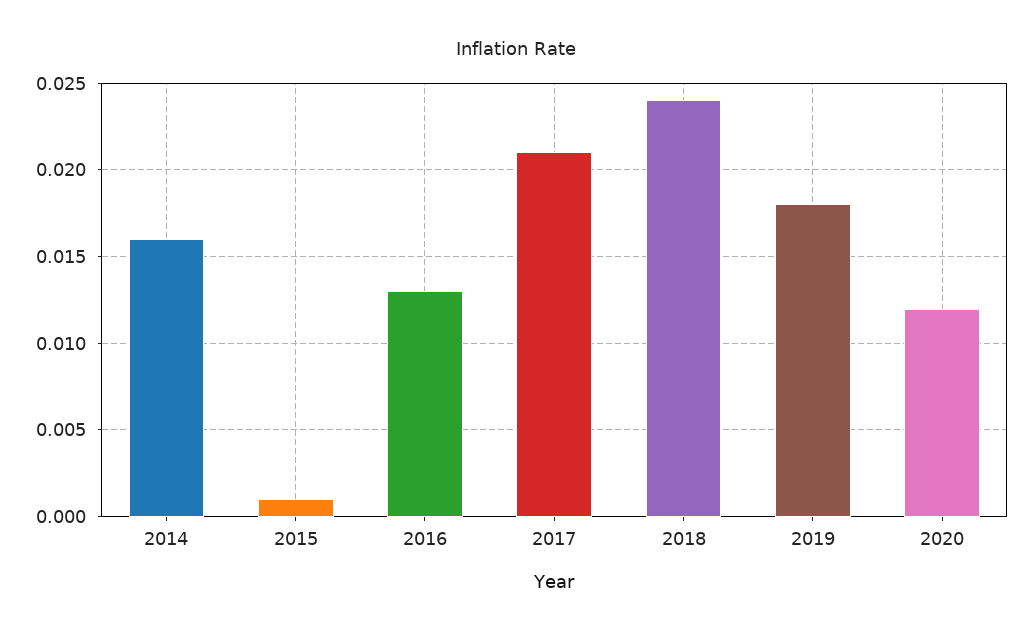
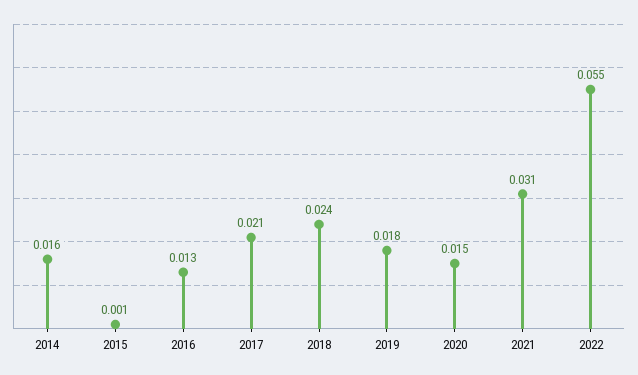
2020: 0.012 -> 0.015
2021: none -> 0.031
2022: none -> 0.055

